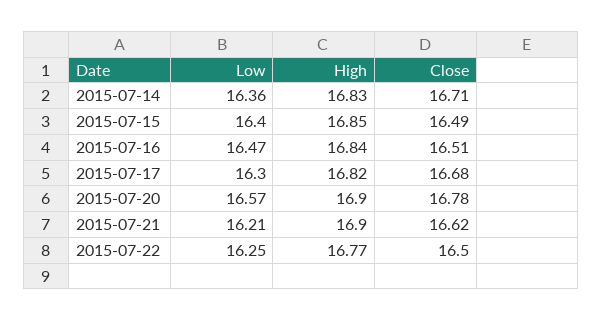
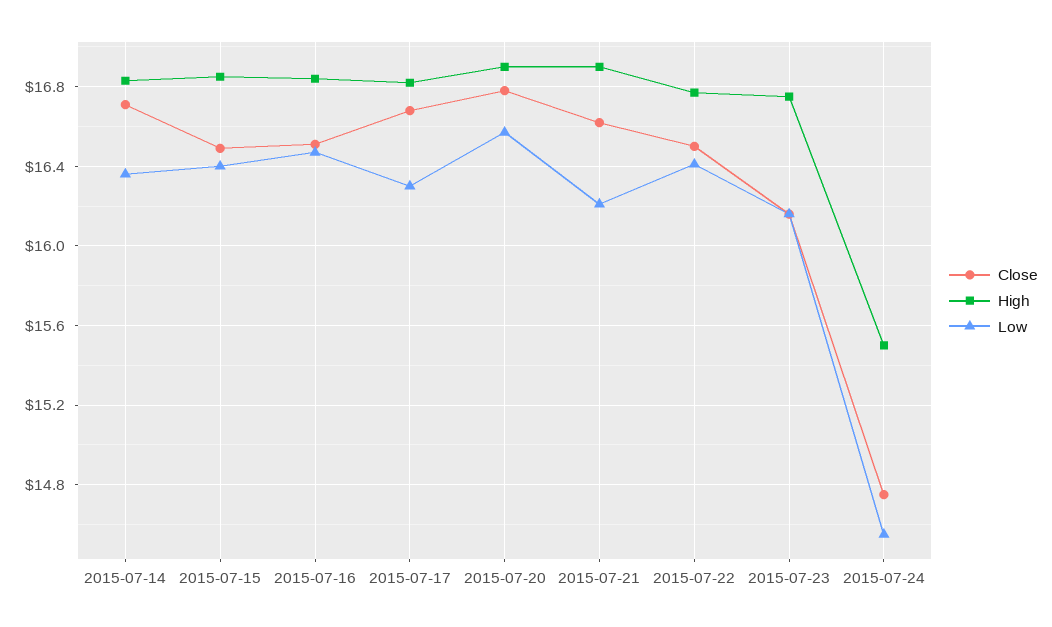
Low, 2015-07-22: 16.25 -> 16.4
Close, 2015-07-23: none -> 16.15
High, 2015-07-23: none -> 16.75
Low, 2015-07-23: none -> 16.15
Close, 2015-07-24: none -> 14.75
High, 2015-07-24: none -> 15.5
Low, 2015-07-24: none -> 14.55

